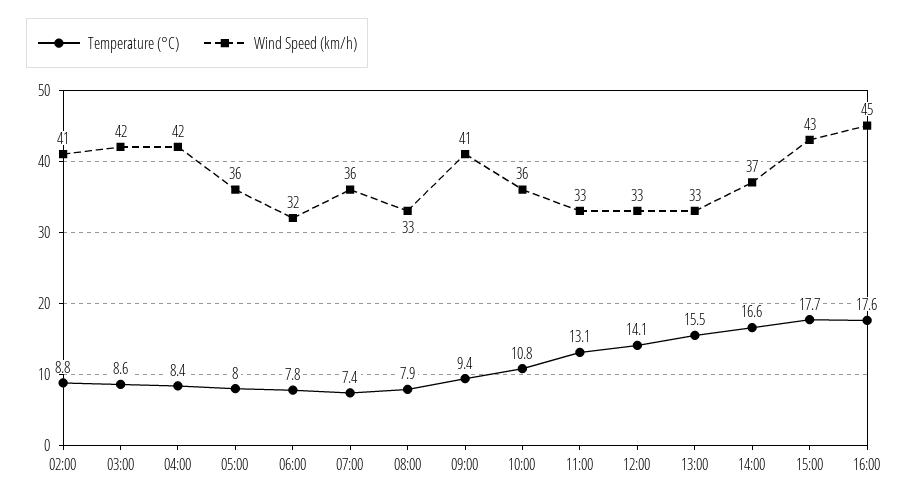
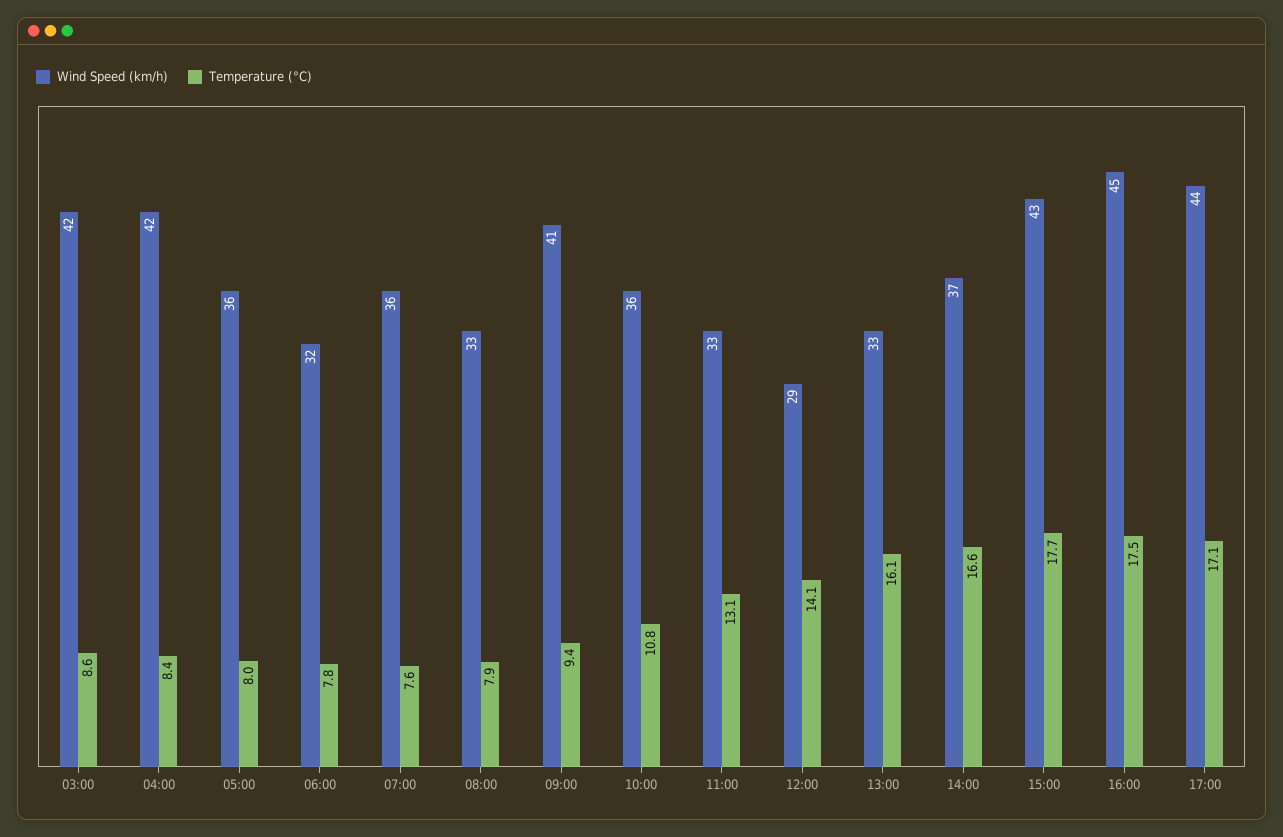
Temperature (°C), 02:00: 8.8 -> none
Wind Speed (km/h), 02:00: 41 -> none
Temperature (°C), 07:00: 7.4 -> 7.6
Wind Speed (km/h), 12:00: 33 -> 29
Temperature (°C), 13:00: 15.5 -> 16.1
Temperature (°C), 16:00: 17.6 -> 17.5
Wind Speed (km/h), 17:00: none -> 44
Temperature (°C), 17:00: none -> 17.1

